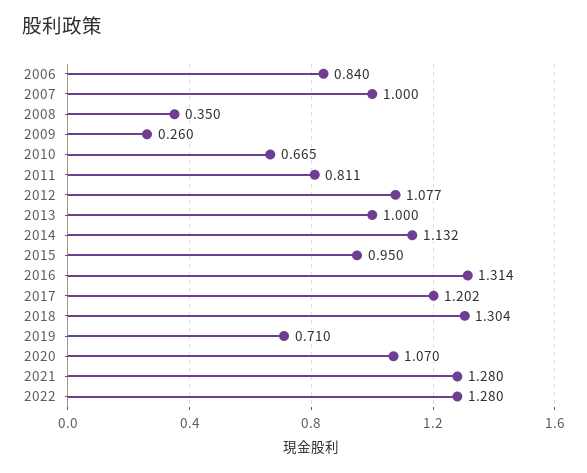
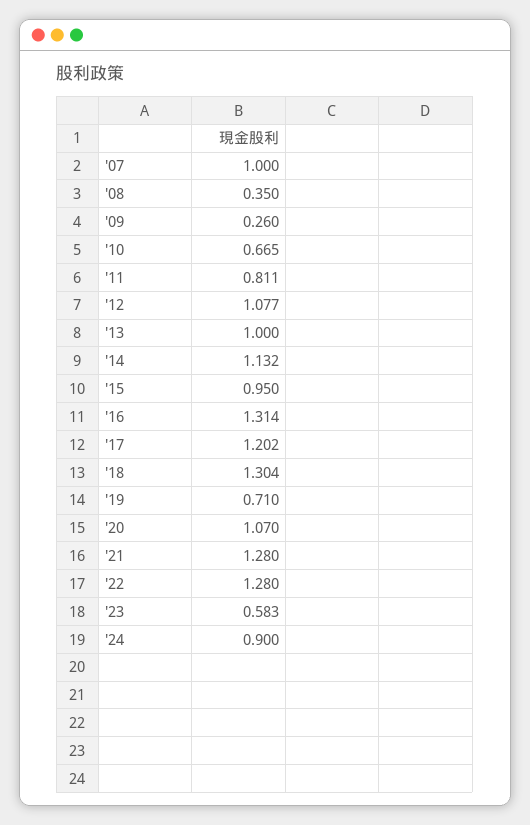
2006: 0.84 -> none
'23: none -> 0.583
'24: none -> 0.9

